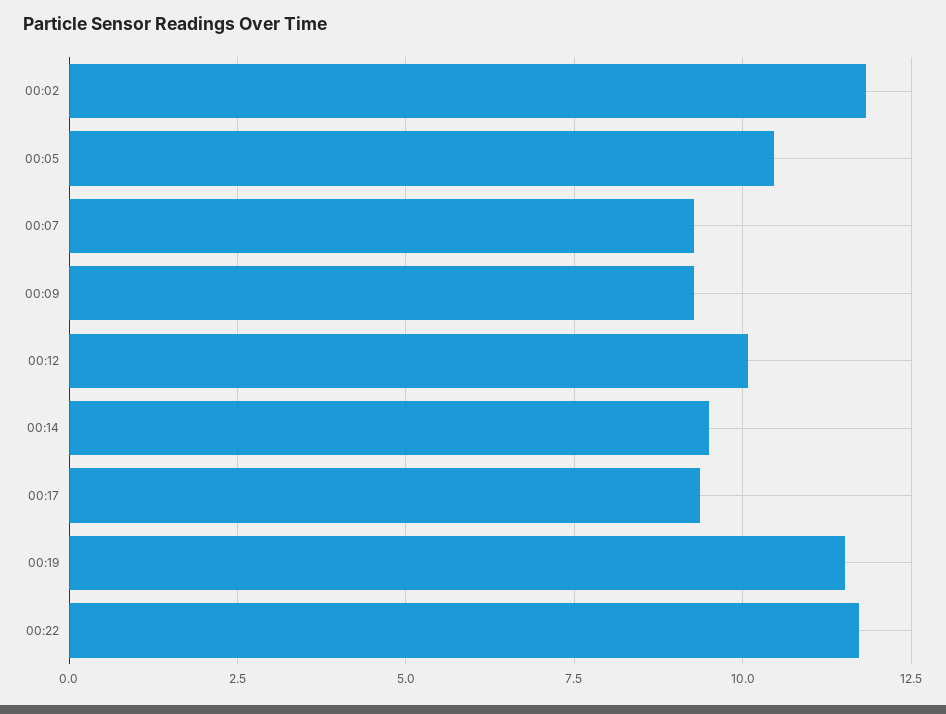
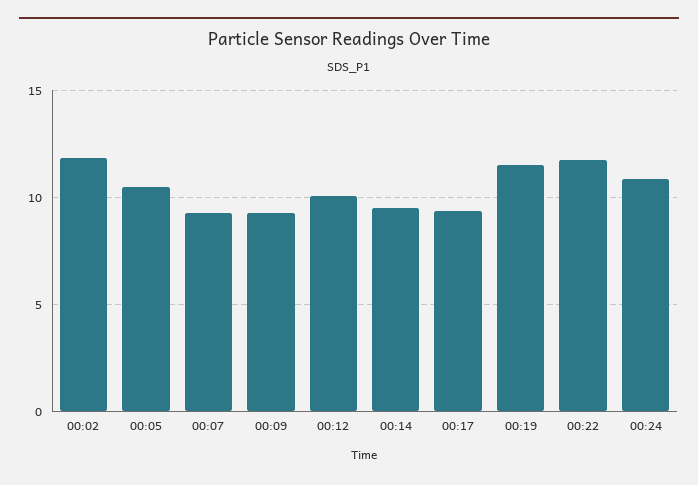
00:24: none -> 11

